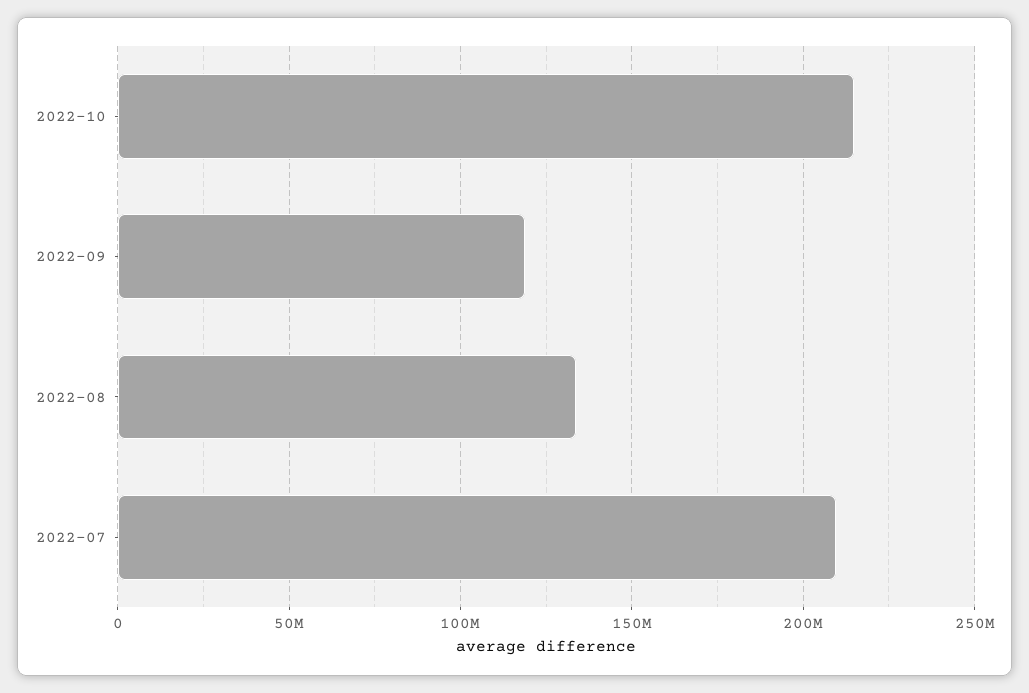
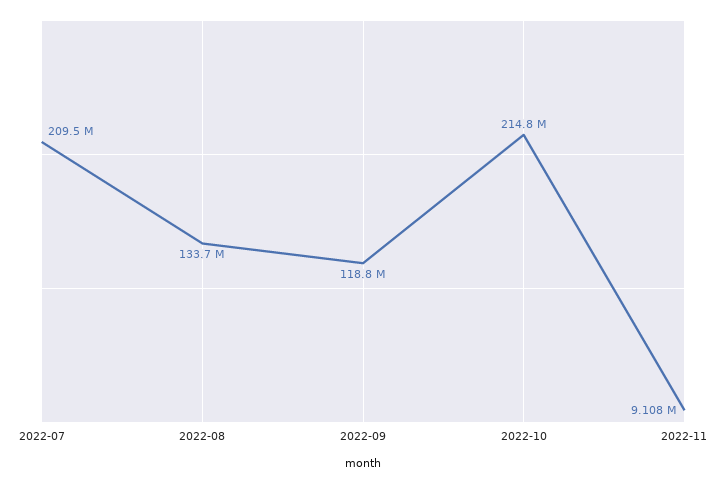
2022-11: none -> 9108000

